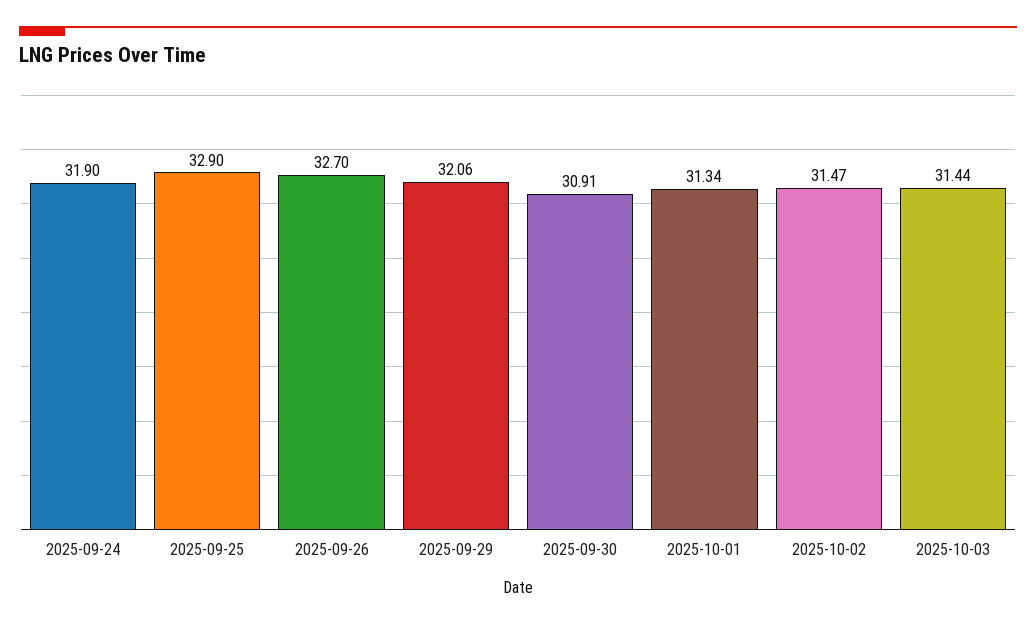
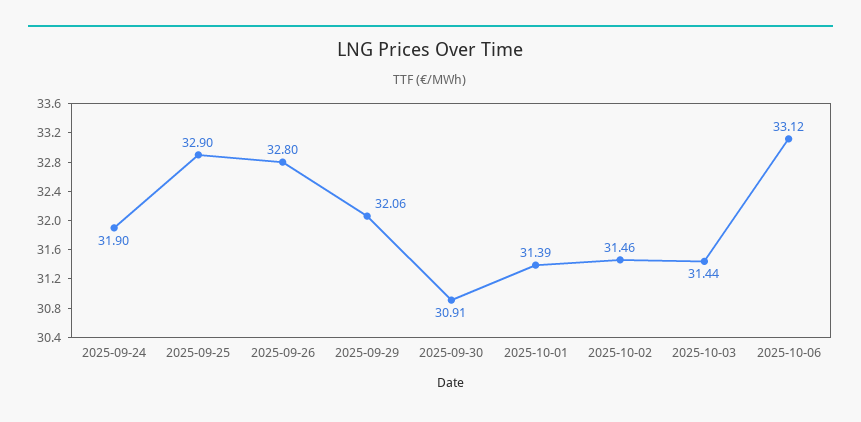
2025-09-26: 32.7 -> 32.8
2025-10-01: 31.34 -> 31.39
2025-10-02: 31.47 -> 31.46
2025-10-06: none -> 33.12

